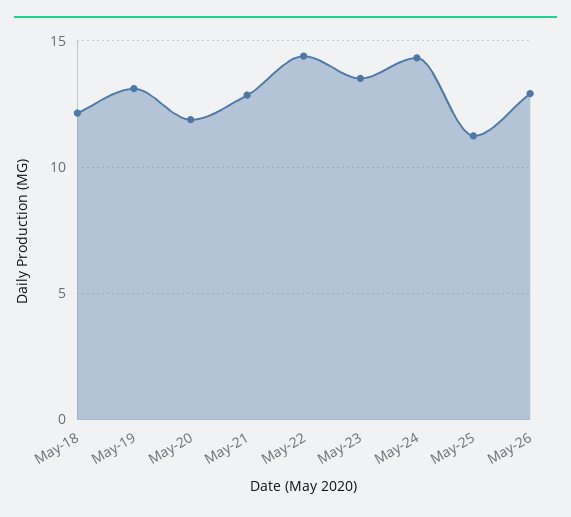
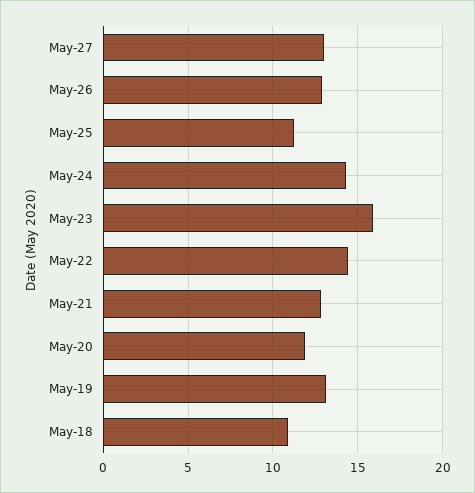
May-18: 12 -> 11
May-23: 13.5 -> 16
May-27: none -> 13

